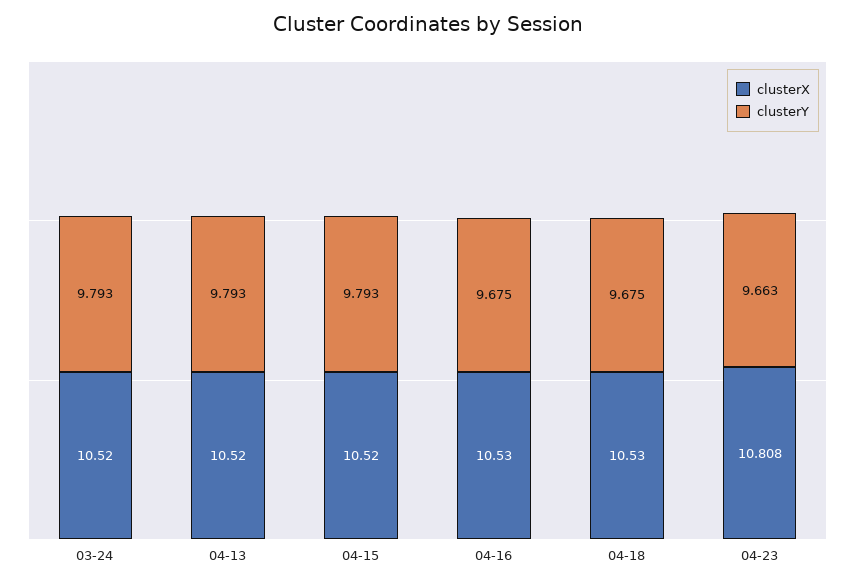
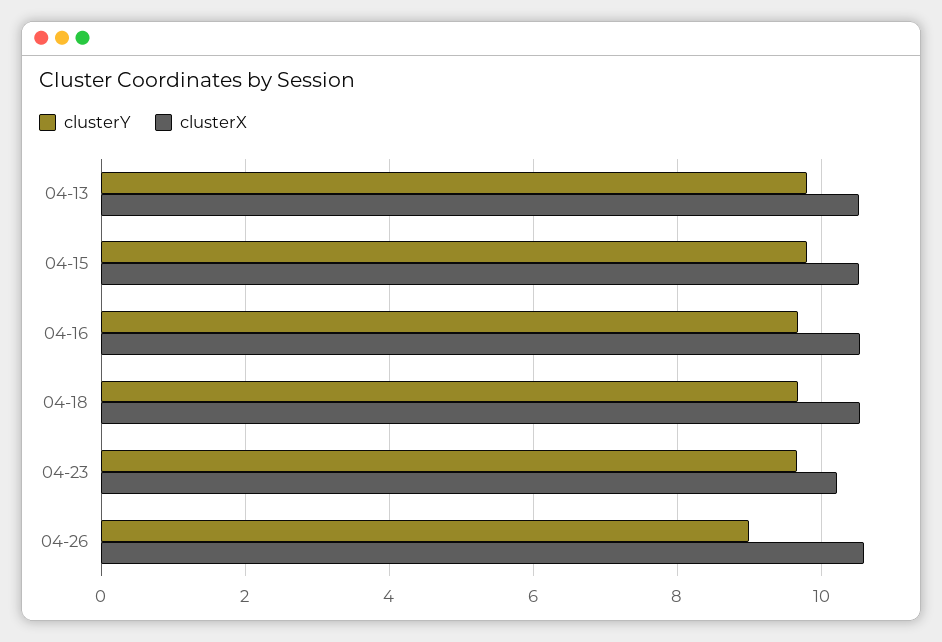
clusterX, 03-24: 10.52 -> none
clusterY, 03-24: 9.793 -> none
clusterX, 04-23: 10.808 -> 10.2
clusterY, 04-26: none -> 9
clusterX, 04-26: none -> 10.6

